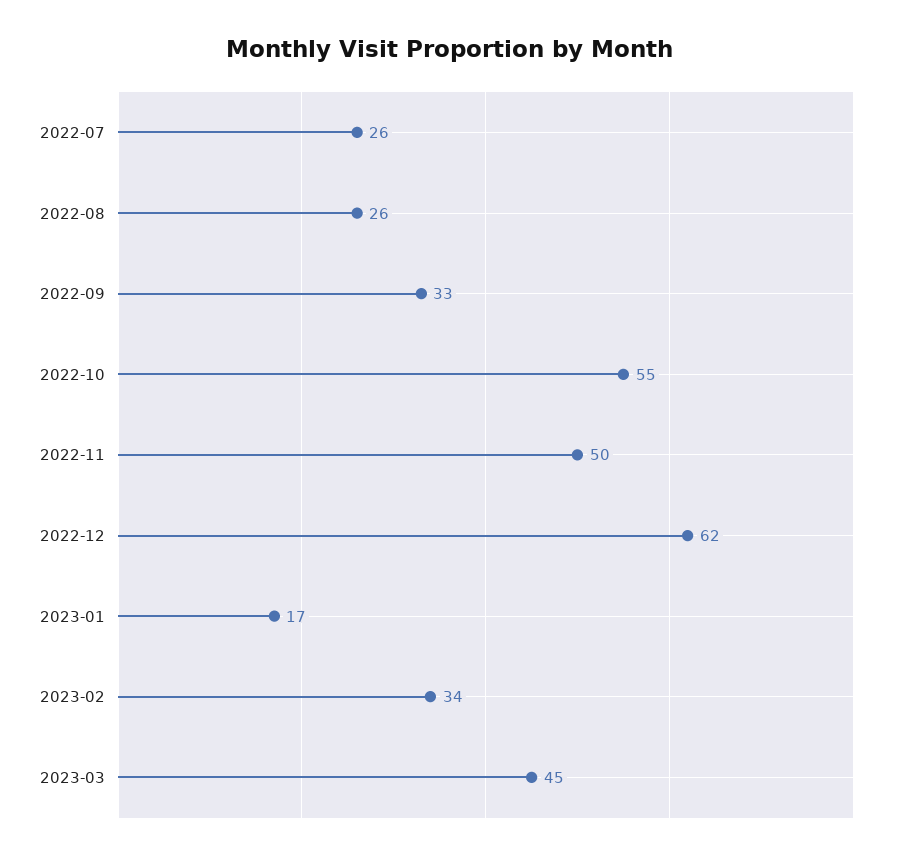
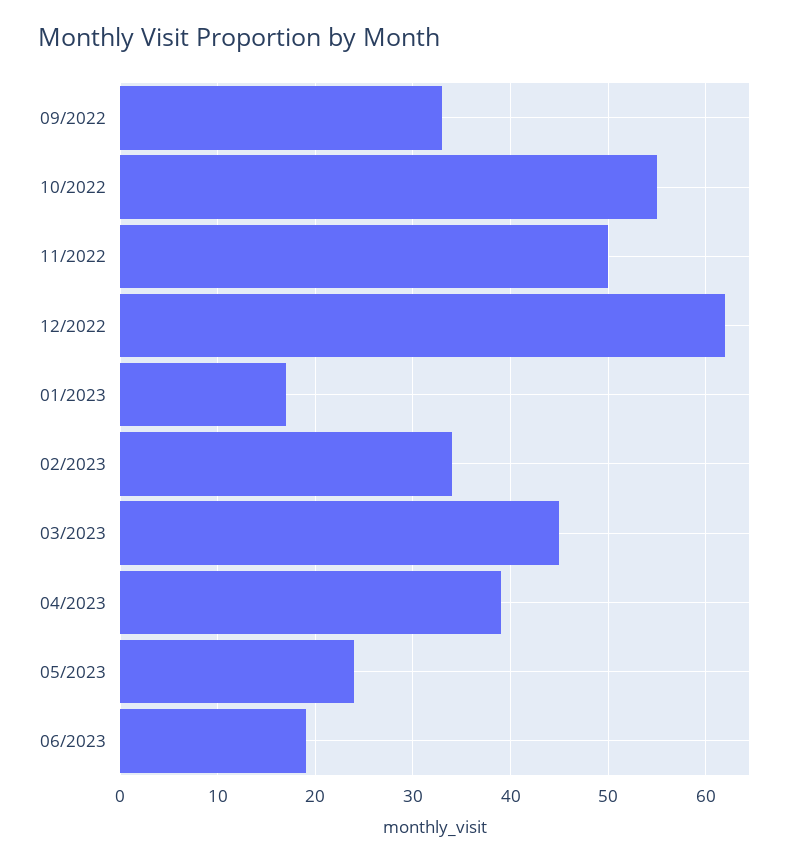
2022-07: 26 -> none
2022-08: 26 -> none
04/2023: none -> 39
05/2023: none -> 24
06/2023: none -> 19

